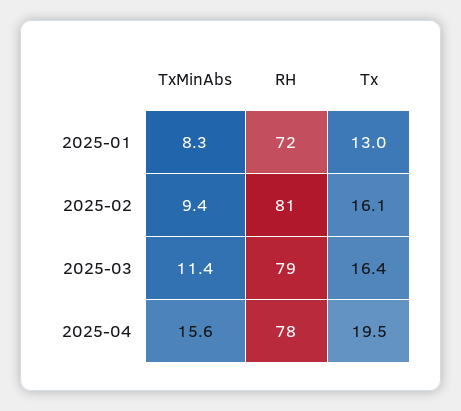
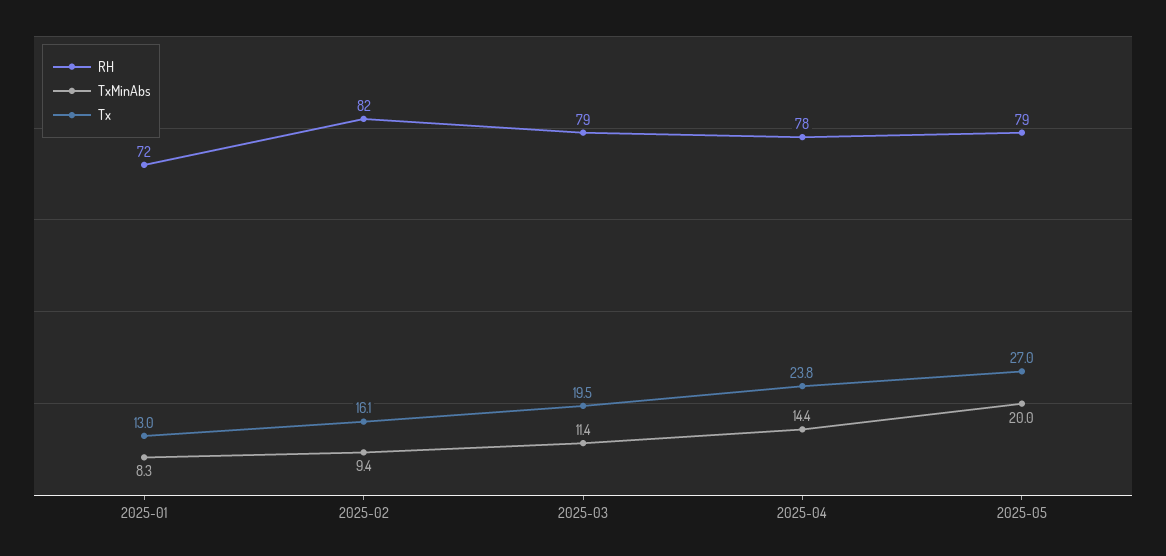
RH, 2025-02: 81 -> 82
Tx, 2025-03: 16.4 -> 19.5
TxMinAbs, 2025-04: 15.6 -> 14.4
Tx, 2025-04: 19.5 -> 23.8
RH, 2025-05: none -> 79
TxMinAbs, 2025-05: none -> 20
Tx, 2025-05: none -> 27

